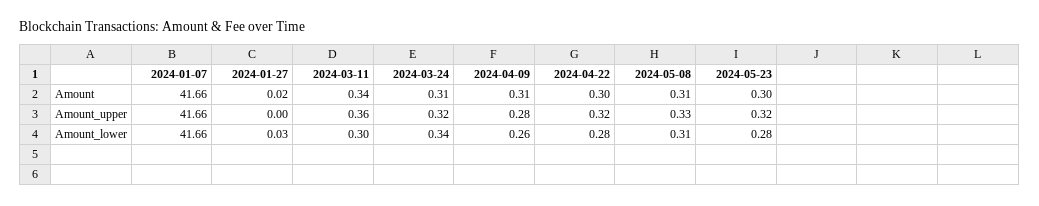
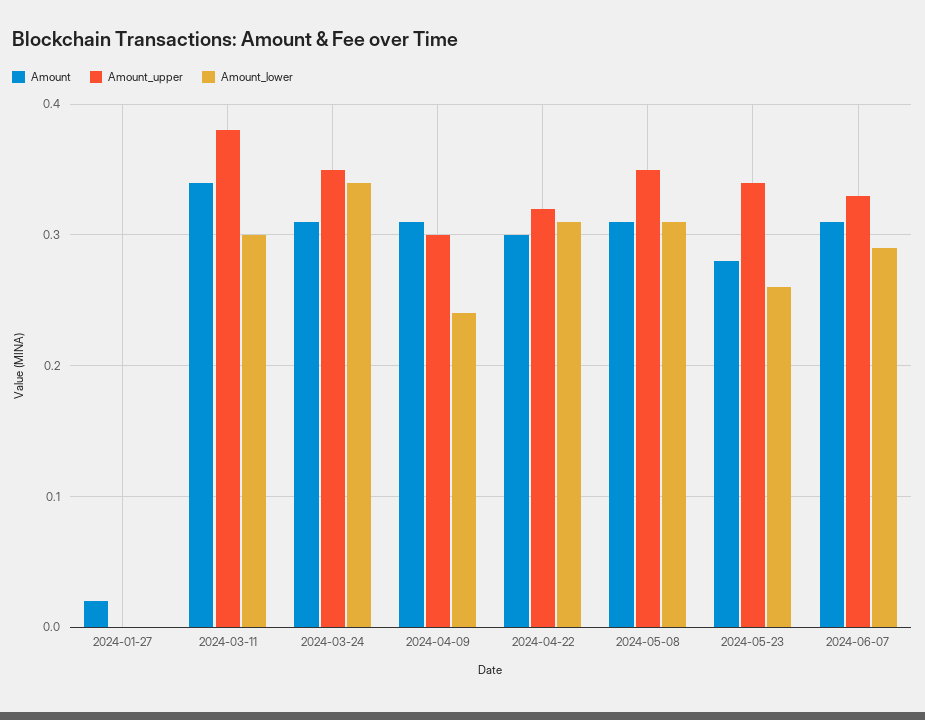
Amount, 2024-01-07: 41.66 -> none
Amount, 2024-05-23: 0.3 -> 0.28
Amount_upper, 2024-01-07: 41.66 -> none
Amount_upper, 2024-03-11: 0.36 -> 0.38
Amount_upper, 2024-03-24: 0.32 -> 0.35
Amount_upper, 2024-04-09: 0.28 -> 0.3
Amount_upper, 2024-05-08: 0.33 -> 0.35
Amount_upper, 2024-05-23: 0.32 -> 0.34
Amount_lower, 2024-01-07: 41.66 -> none
Amount_lower, 2024-01-27: 0.03 -> 0
Amount_lower, 2024-04-09: 0.26 -> 0.24
Amount_lower, 2024-04-22: 0.28 -> 0.31
Amount_lower, 2024-05-23: 0.28 -> 0.26
Amount, 2024-06-07: none -> 0.31
Amount_upper, 2024-06-07: none -> 0.33
Amount_lower, 2024-06-07: none -> 0.29

